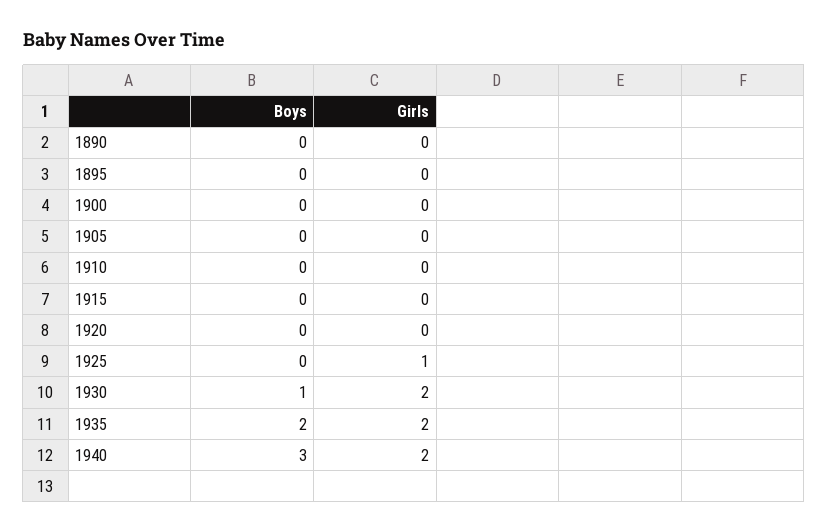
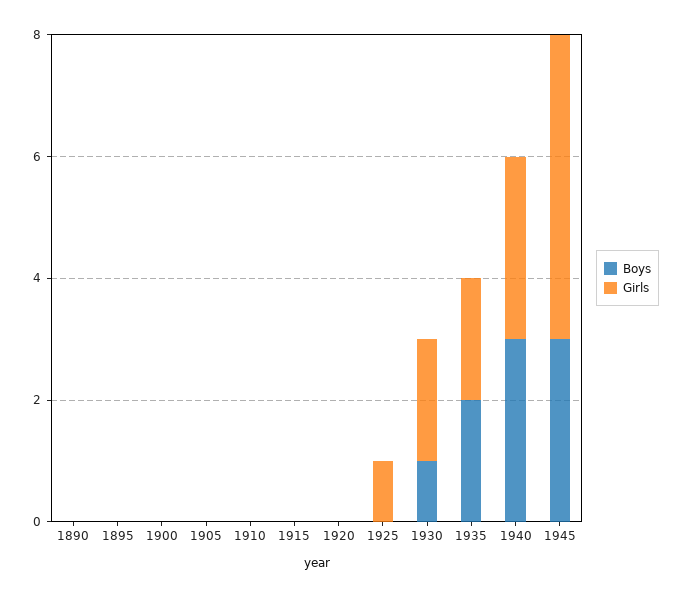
Girls, 1940: 2 -> 3
Boys, 1945: none -> 3
Girls, 1945: none -> 5

